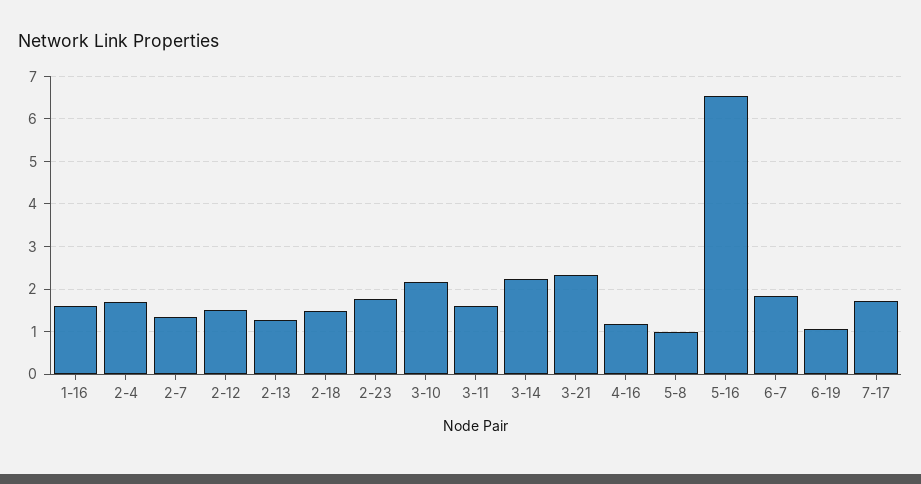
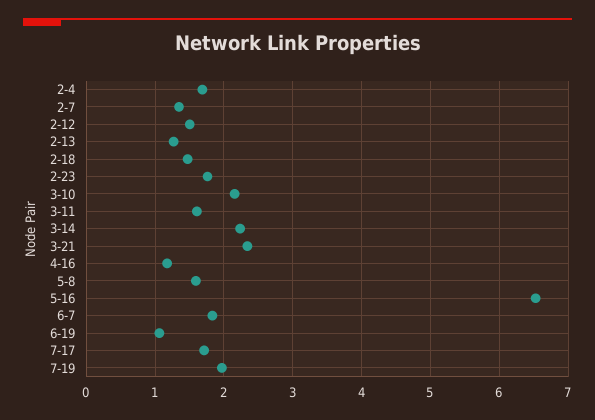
1-16: 1.6 -> none
5-8: 1 -> 1.6
7-19: none -> 2

